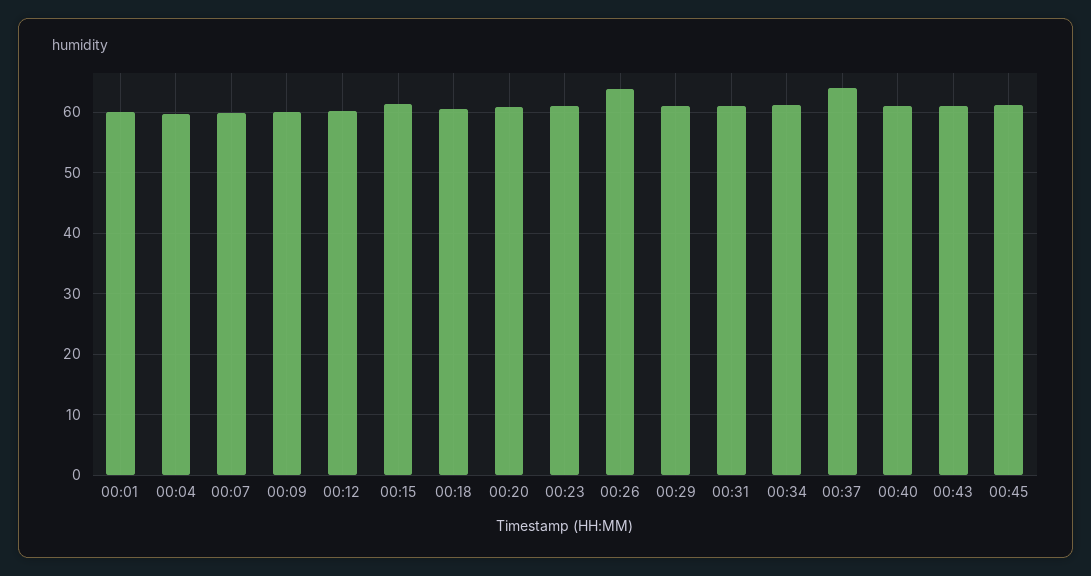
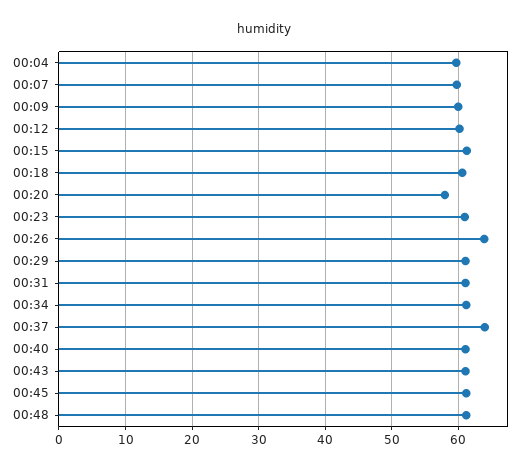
00:01: 60 -> none
00:20: 61 -> 58
00:48: none -> 61

